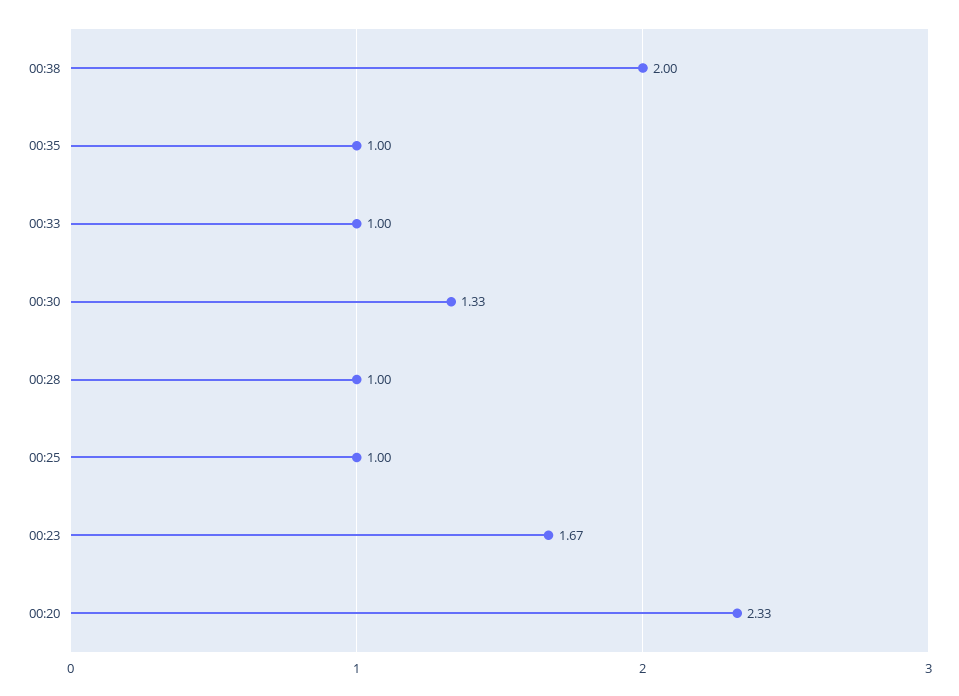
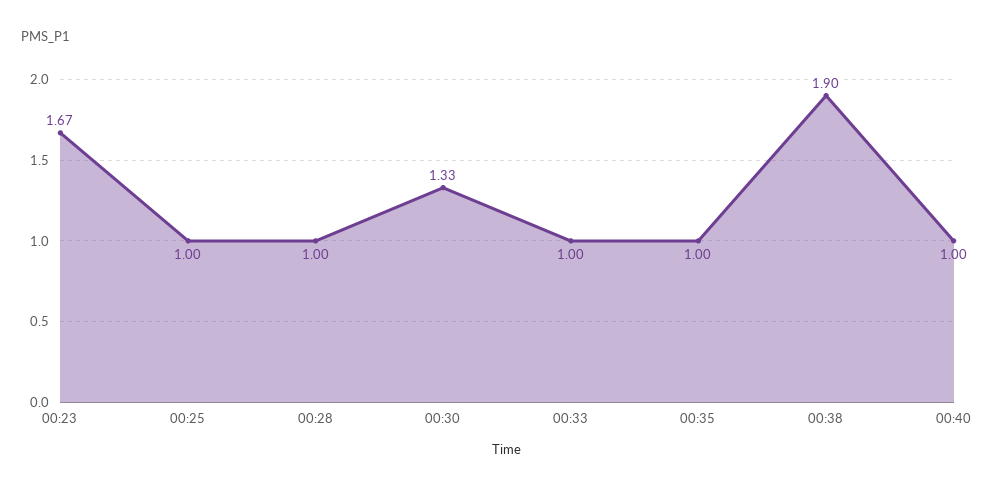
00:38: 2 -> 1.9
00:20: 2.33 -> none
00:40: none -> 1

